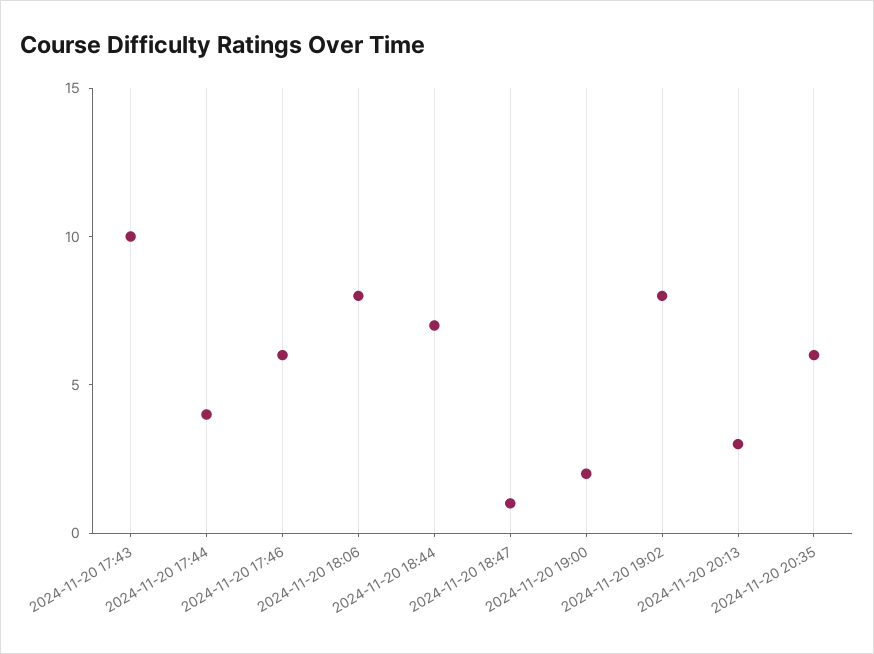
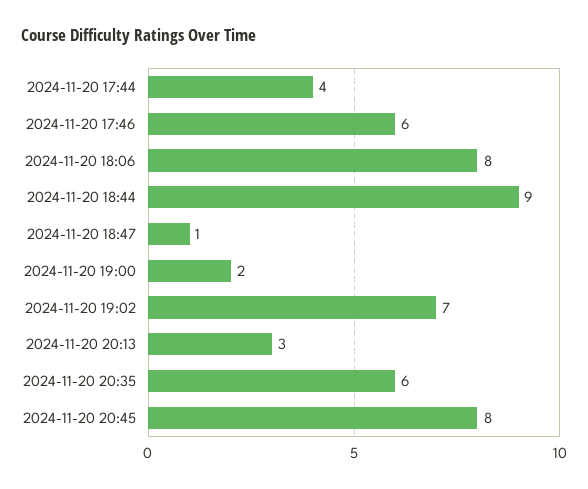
2024-11-20 17:43: 10 -> none
2024-11-20 18:44: 7 -> 9
2024-11-20 19:02: 8 -> 7
2024-11-20 20:45: none -> 8

